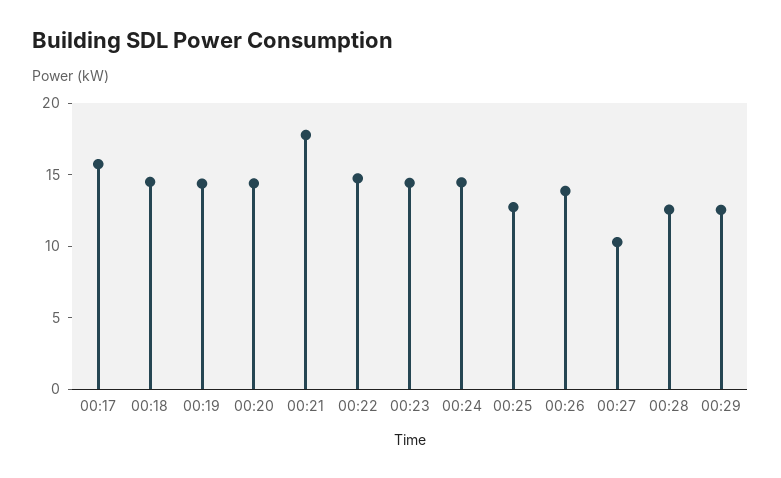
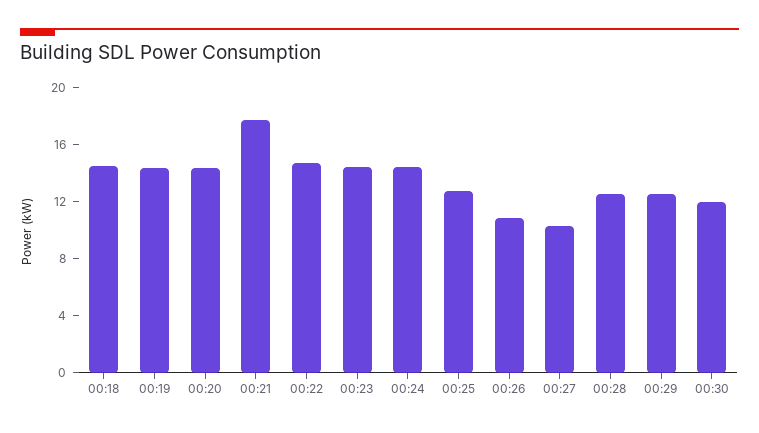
00:17: 16 -> none
00:26: 14 -> 11
00:30: none -> 12

